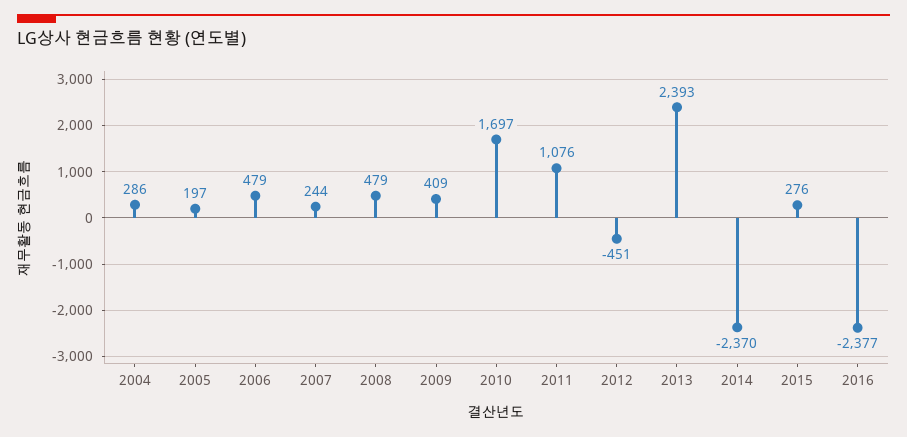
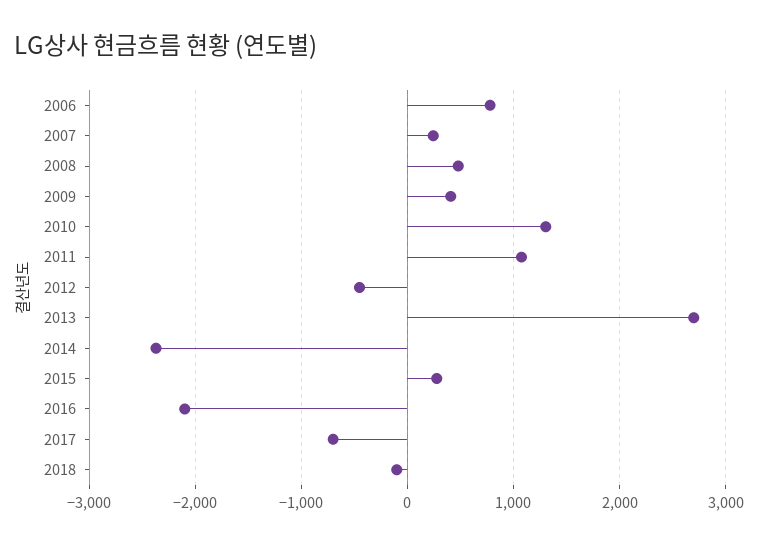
2004: 286 -> none
2005: 197 -> none
2006: 479 -> 800
2010: 1697 -> 1300
2013: 2393 -> 2700
2016: -2377 -> -2100
2017: none -> -700
2018: none -> -100

